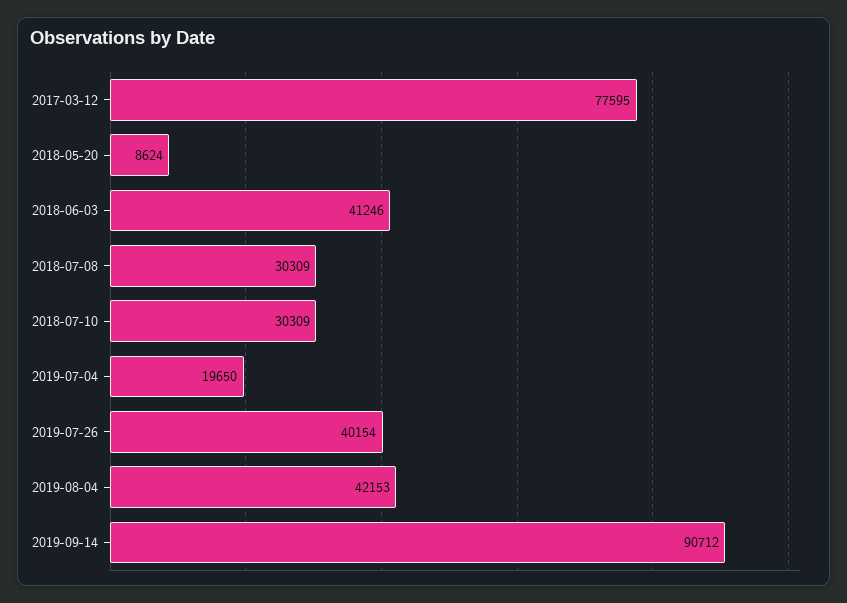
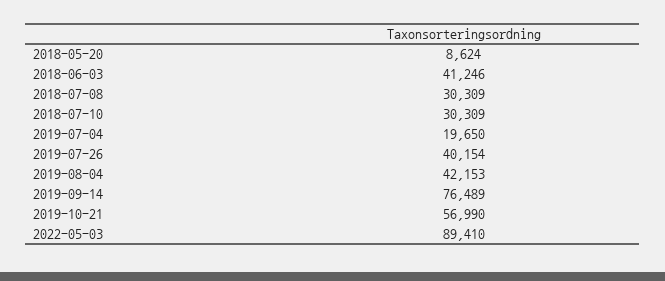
2017-03-12: 77595 -> none
2019-09-14: 90712 -> 76489
2019-10-21: none -> 56990
2022-05-03: none -> 89410

